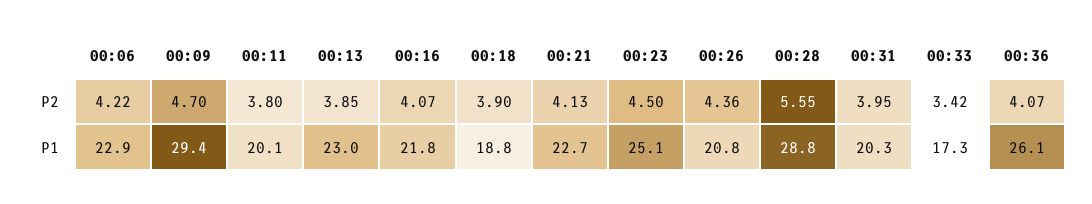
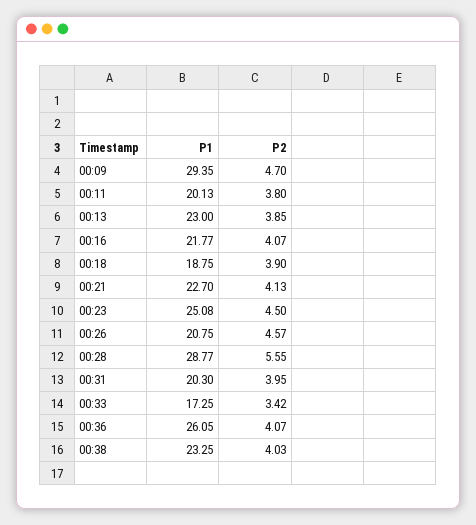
00:06, P2: 4.22 -> none
00:26, P2: 4.36 -> 4.57
00:06, P1: 22.9 -> none
00:38, P1: none -> 23.25
00:38, P2: none -> 4.03

